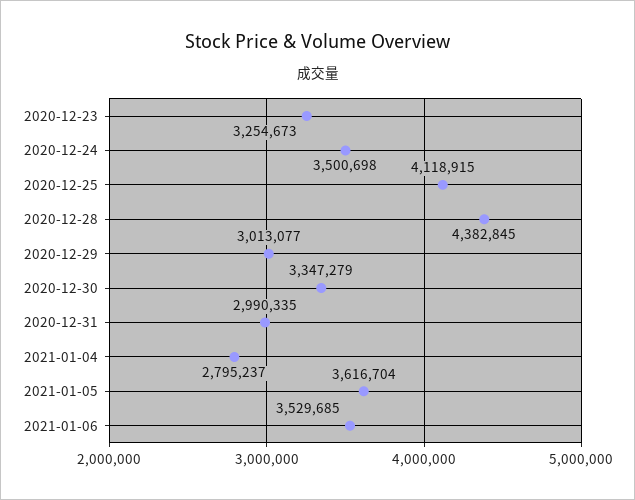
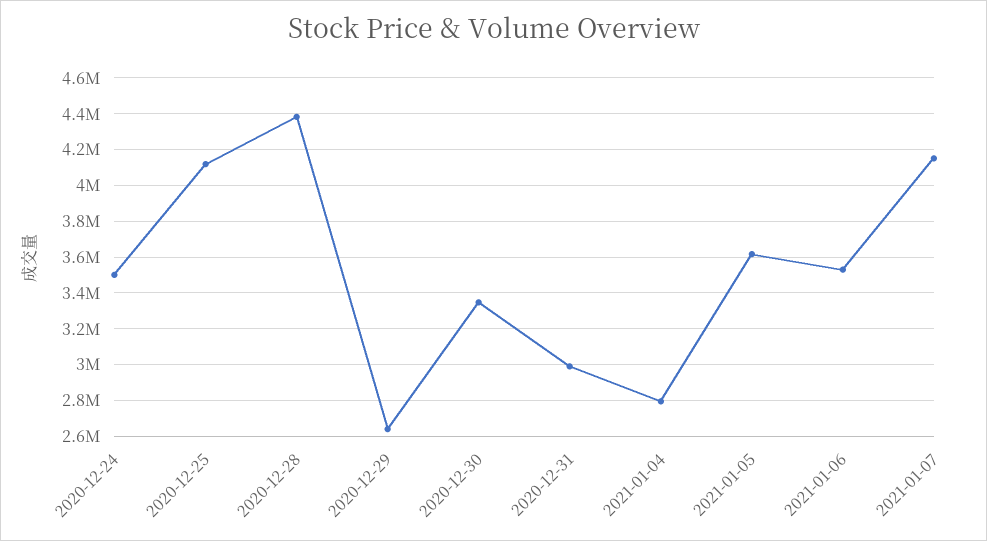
2020-12-23: 3254673 -> none
2020-12-29: 3013077 -> 2650000
2021-01-07: none -> 4150000

